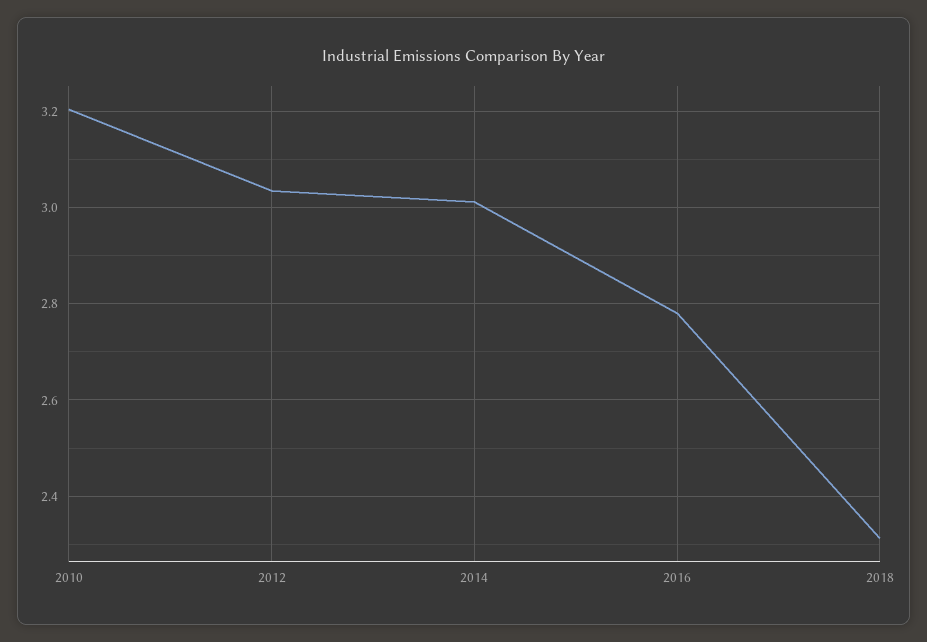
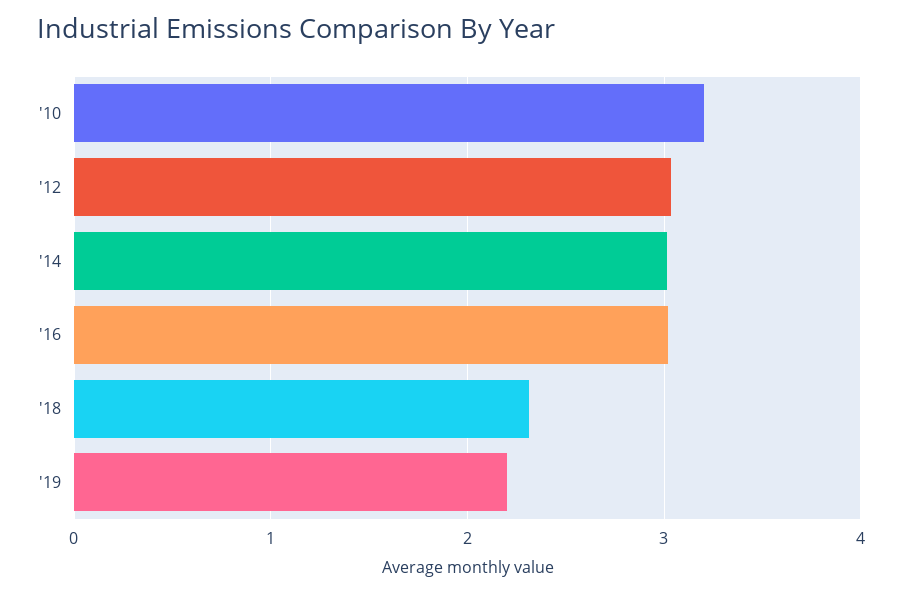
2016: 2.78 -> 3
'19: none -> 2.2

